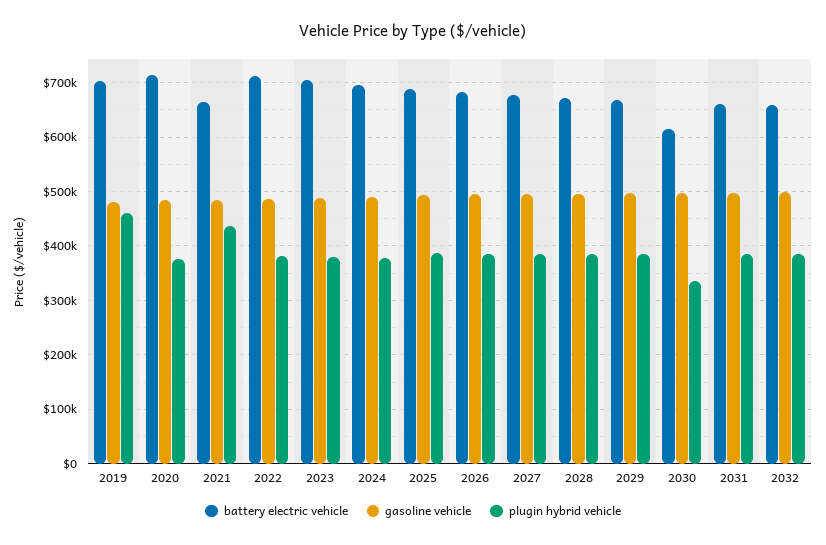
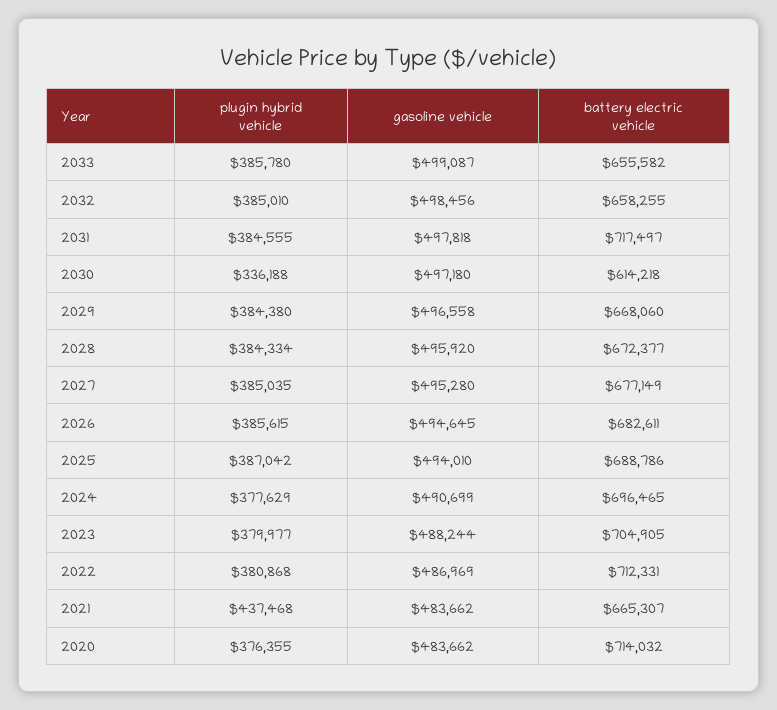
battery electric vehicle, 2019: 700000 -> none
gasoline vehicle, 2019: 480000 -> none
plugin hybrid vehicle, 2019: 460000 -> none
battery electric vehicle, 2031: 660000 -> 717497
plugin hybrid vehicle, 2033: none -> 385780
gasoline vehicle, 2033: none -> 499087
battery electric vehicle, 2033: none -> 655582

